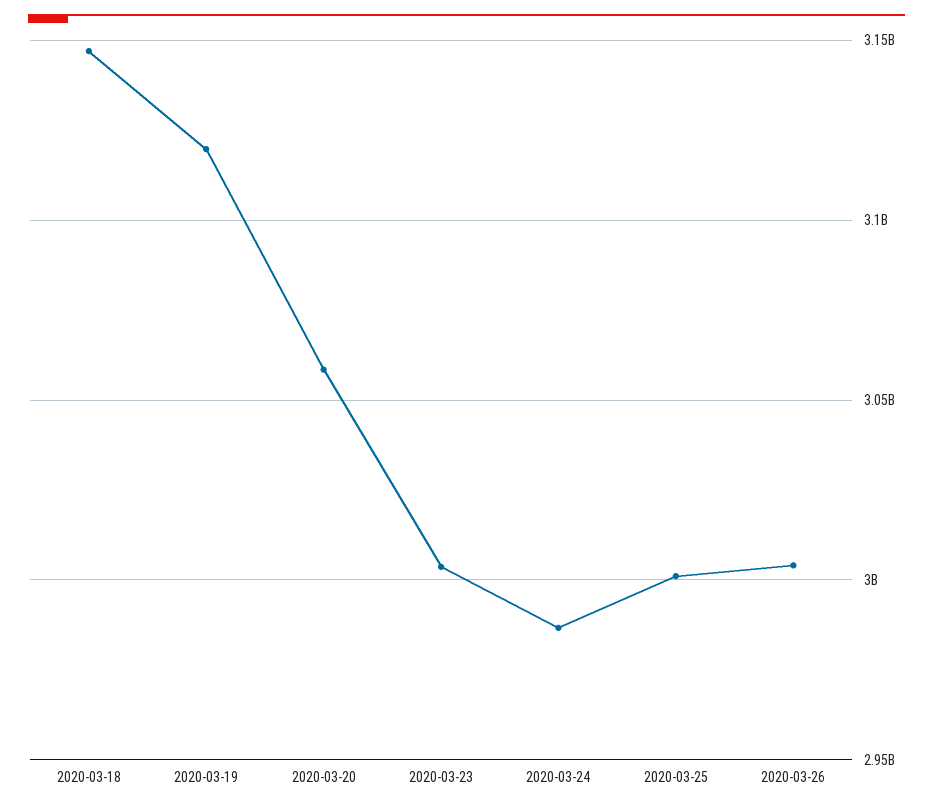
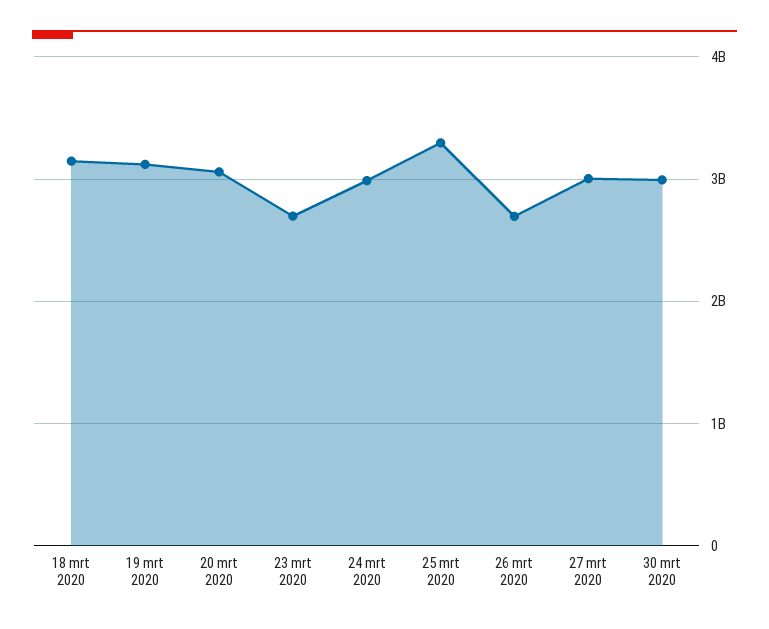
2020-03-23: 3005000000 -> 2700000000
2020-03-25: 3000000000 -> 3300000000
2020-03-26: 3005000000 -> 2700000000
27 mrt 2020: none -> 3000000000
30 mrt 2020: none -> 3000000000

